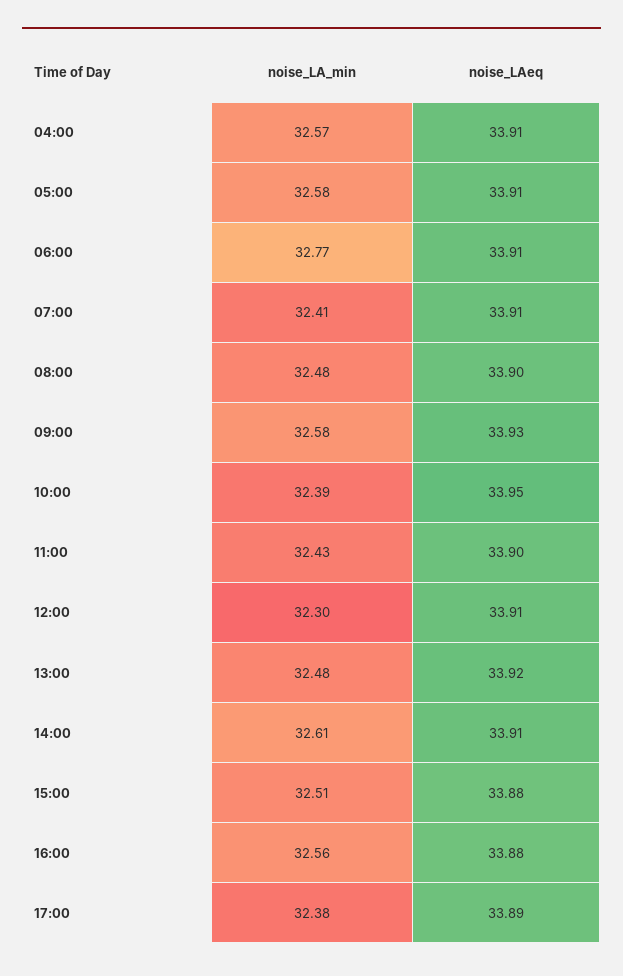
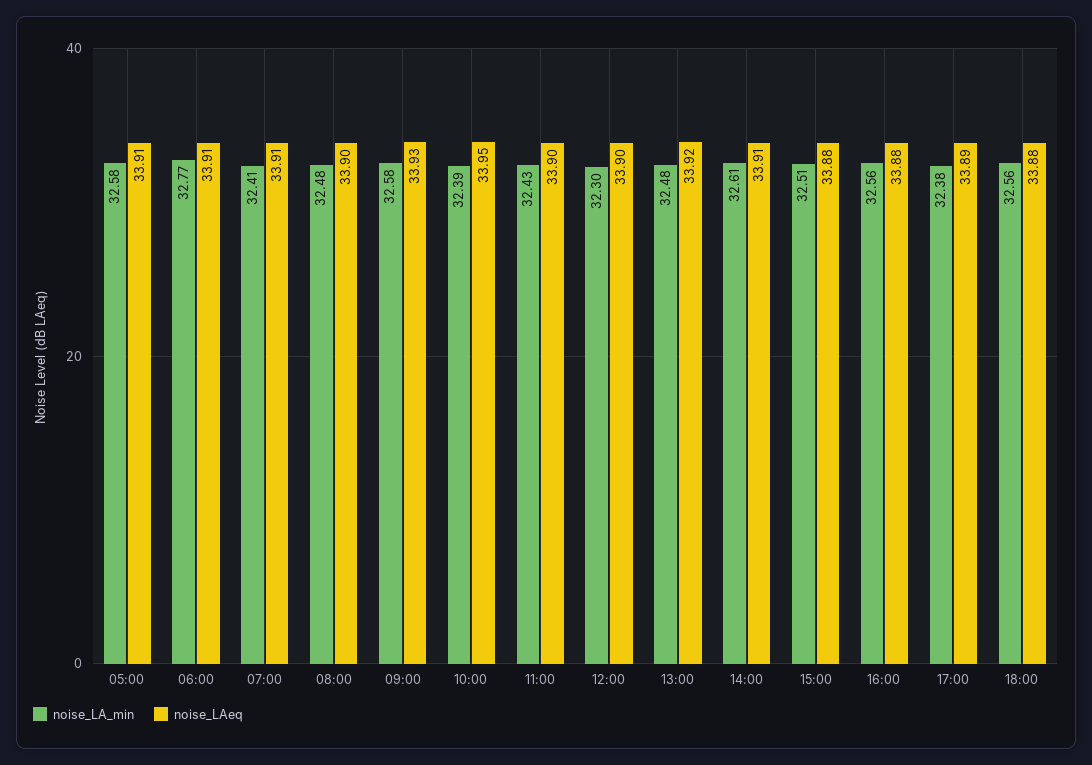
noise_LA_min, 04:00: 32.57 -> none
noise_LAeq, 04:00: 33.91 -> none
noise_LAeq, 12:00: 33.91 -> 33.9
noise_LA_min, 18:00: none -> 32.56
noise_LAeq, 18:00: none -> 33.88

